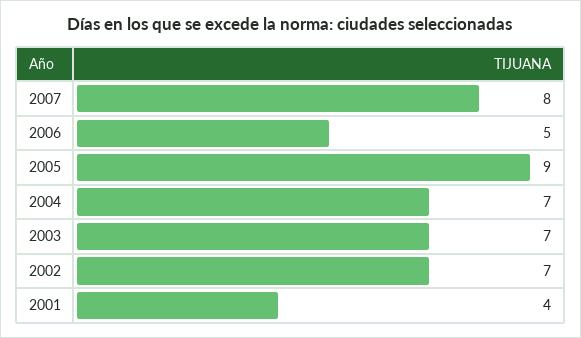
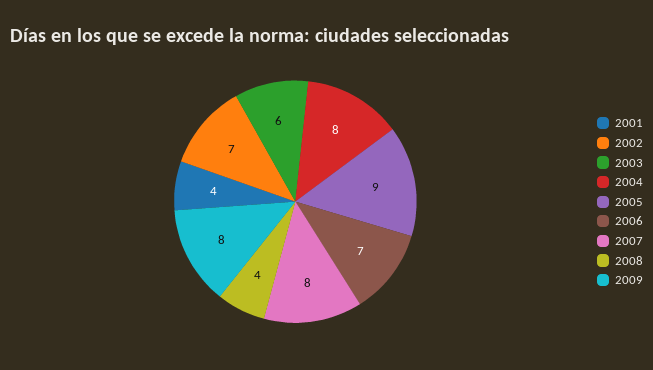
2006: 5 -> 7
2004: 7 -> 8
2003: 7 -> 6
2008: none -> 4
2009: none -> 8

